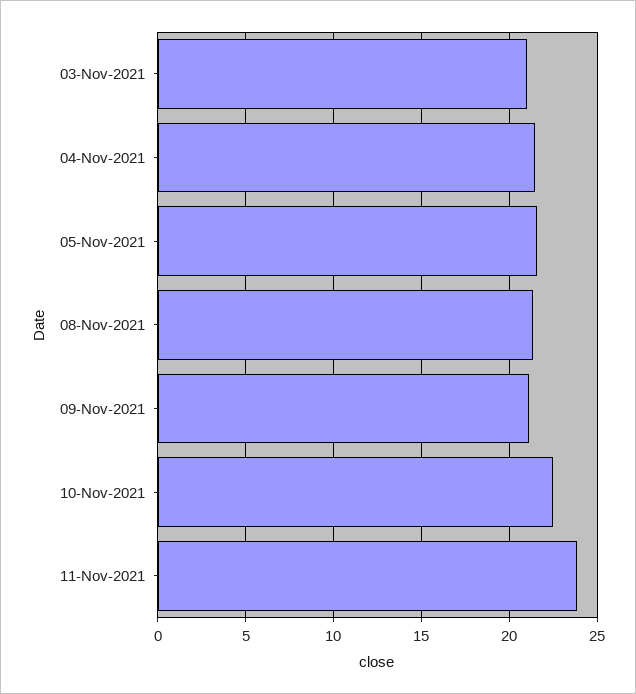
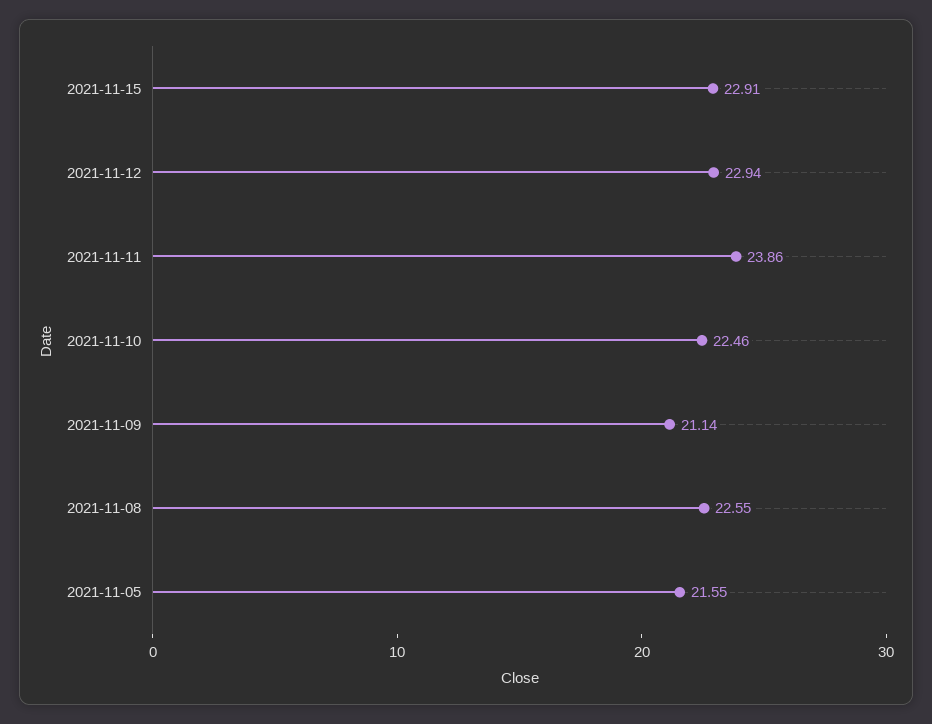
03-Nov-2021: 21 -> none
04-Nov-2021: 21.5 -> none
08-Nov-2021: 21.5 -> 22.55
2021-11-15: none -> 22.91
2021-11-12: none -> 22.94

